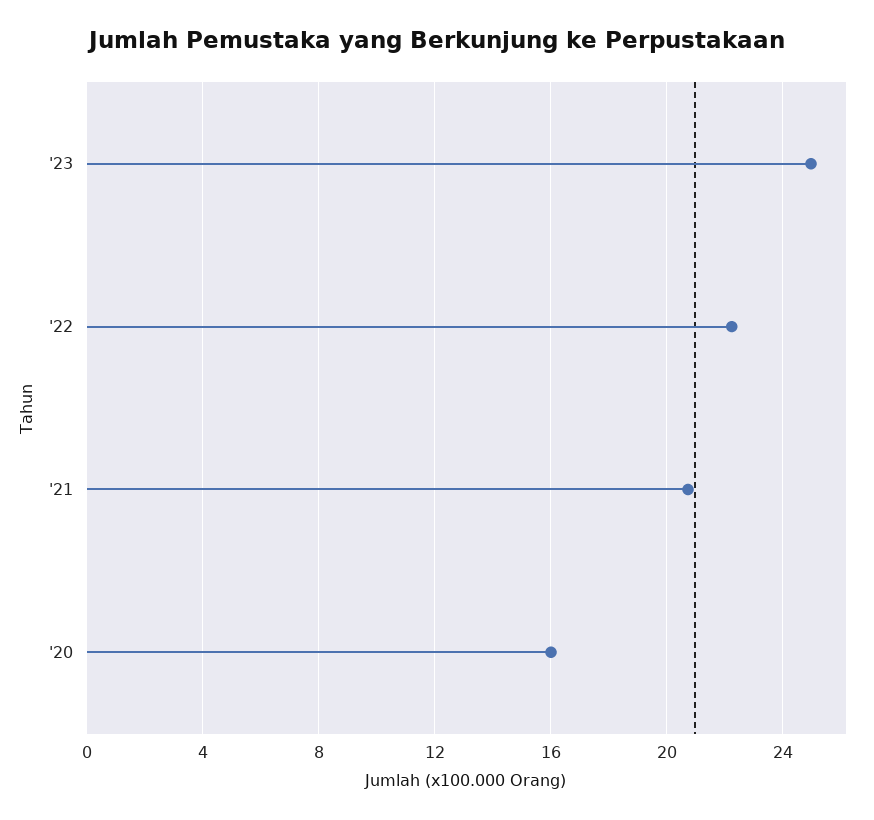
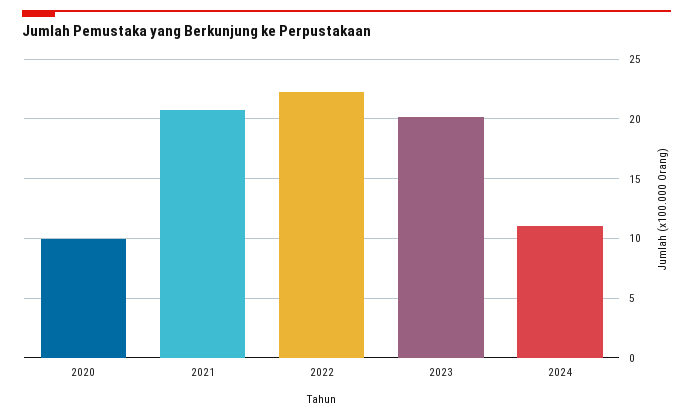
'23: 25 -> 20
'20: 16 -> 10
2024: none -> 11

